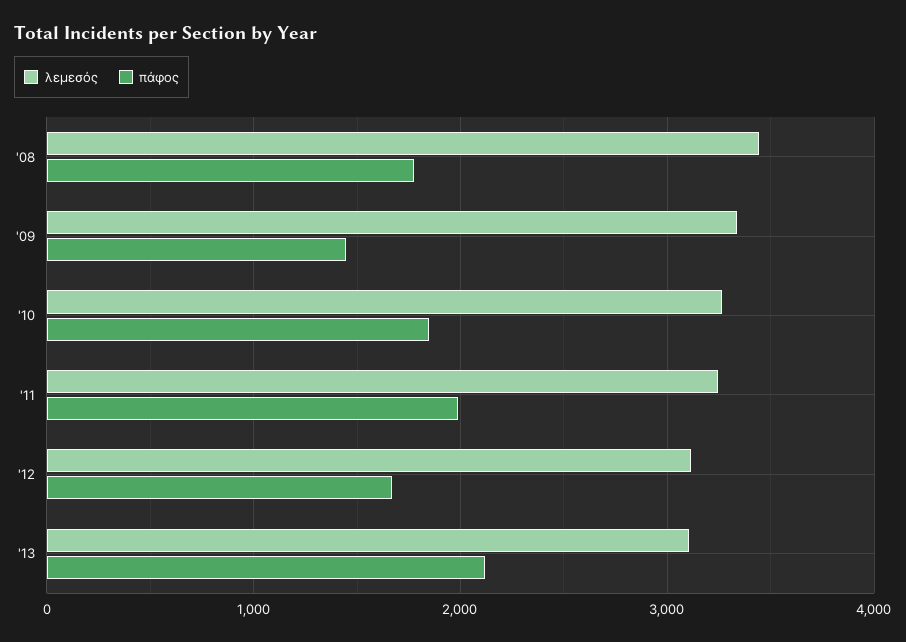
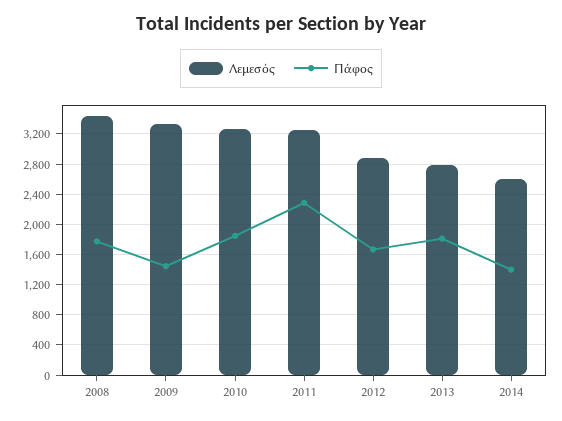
πάφος, '11: 2000 -> 2300
λεμεσός, '12: 3100 -> 2900
λεμεσός, '13: 3100 -> 2800
πάφος, '13: 2100 -> 1800
λεμεσός, 2014: none -> 2600
πάφος, 2014: none -> 1400

